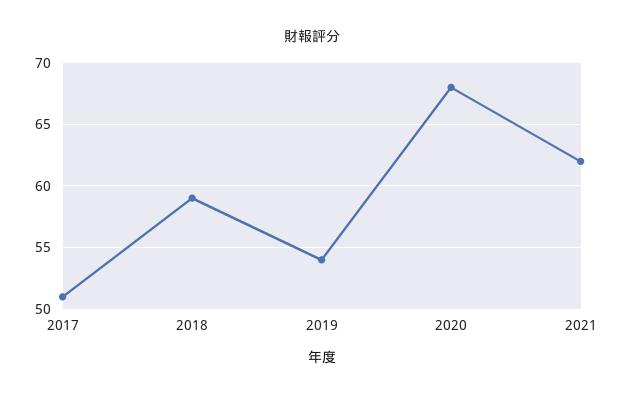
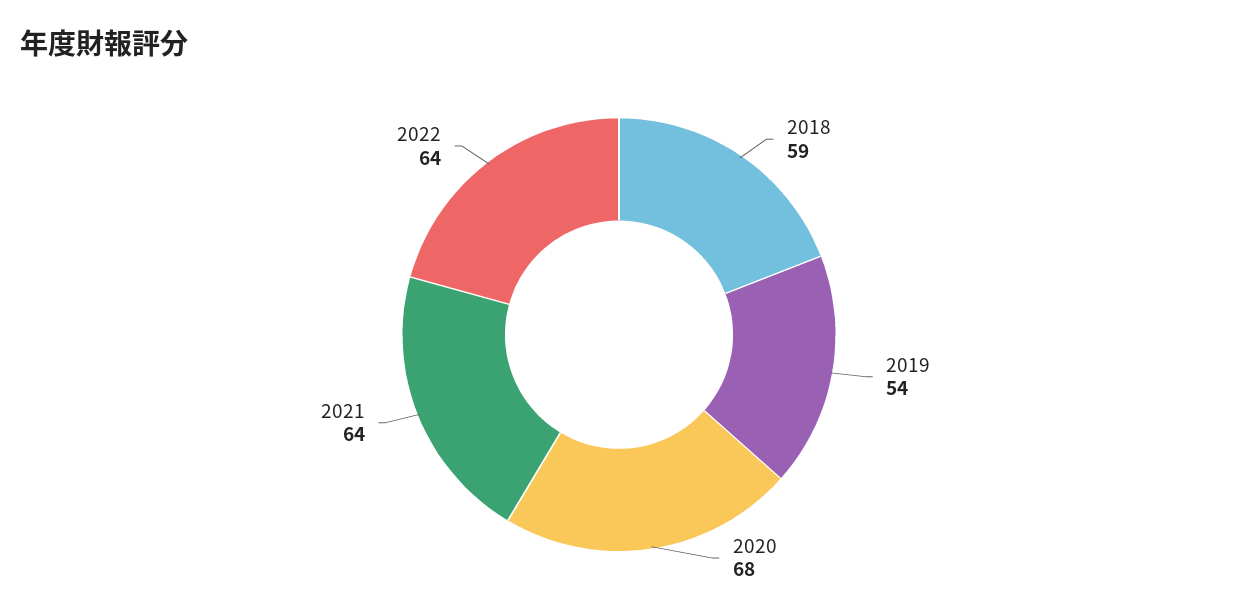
2017: 51 -> none
2021: 62 -> 64
2022: none -> 64

